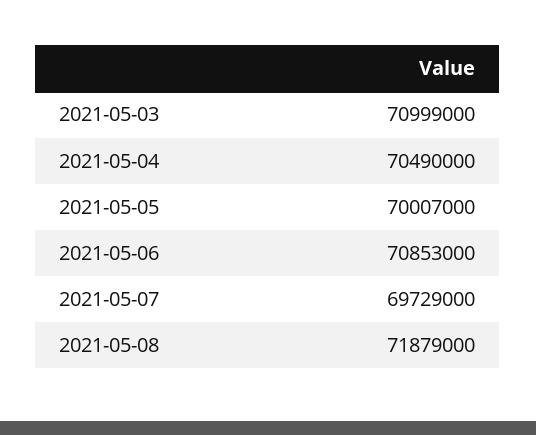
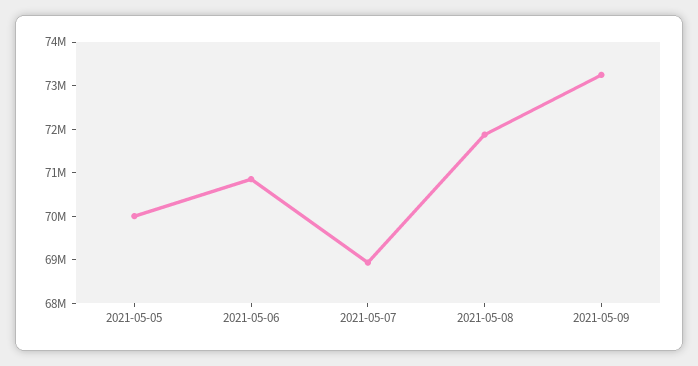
2021-05-03: 70999000 -> none
2021-05-04: 70490000 -> none
2021-05-07: 69729000 -> 69000000
2021-05-09: none -> 73200000

